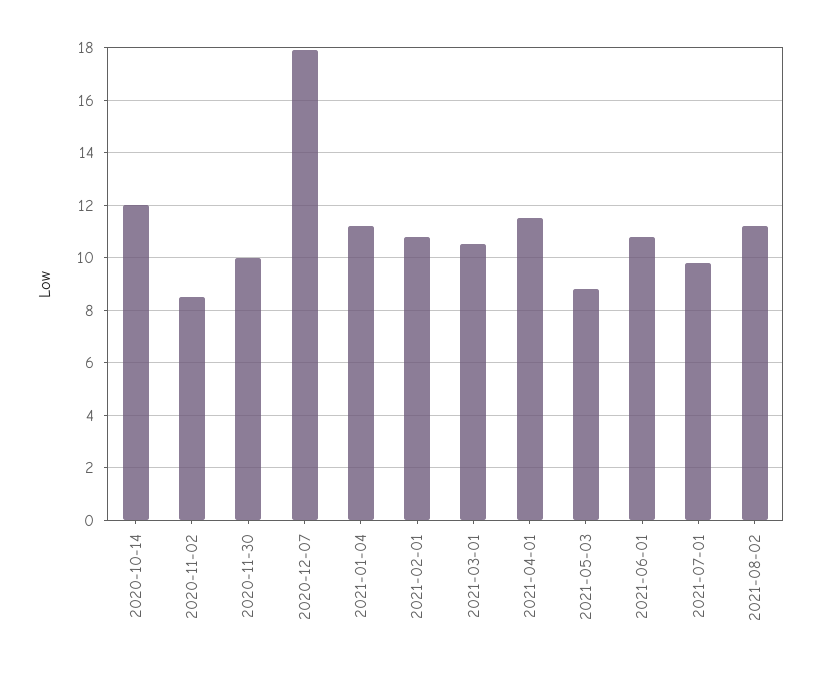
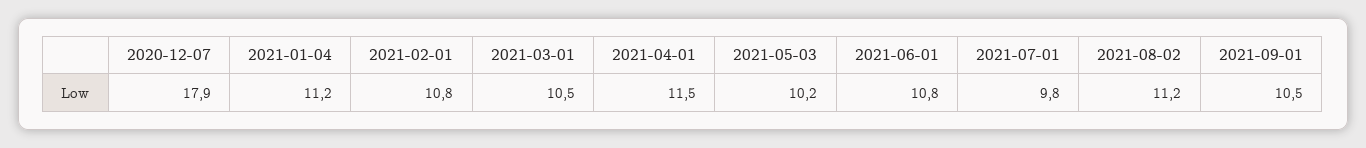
2020-10-14: 12 -> none
2020-11-02: 8.5 -> none
2020-11-30: 10 -> none
2021-05-03: 8.75 -> 10.2
2021-09-01: none -> 10.5

